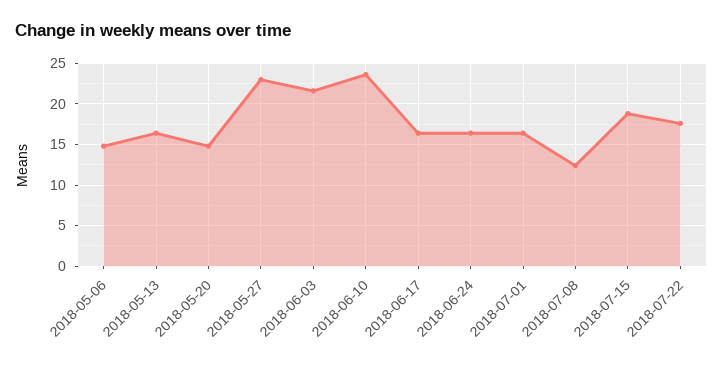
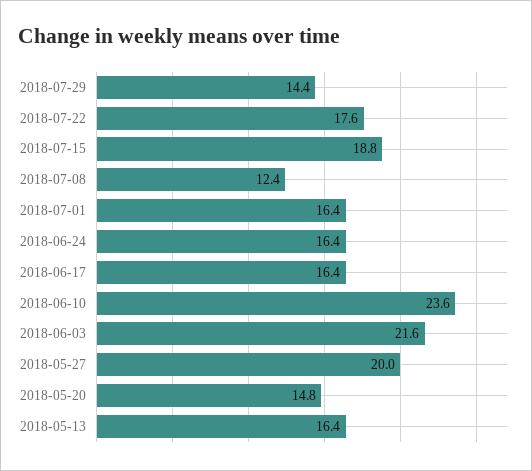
2018-05-06: 15 -> none
2018-05-27: 23 -> 20
2018-07-29: none -> 14.4

